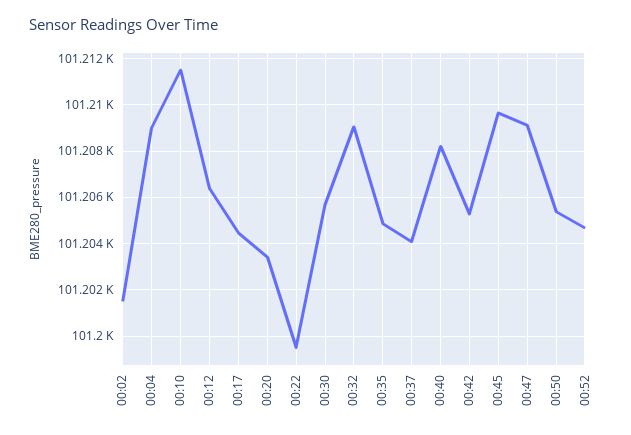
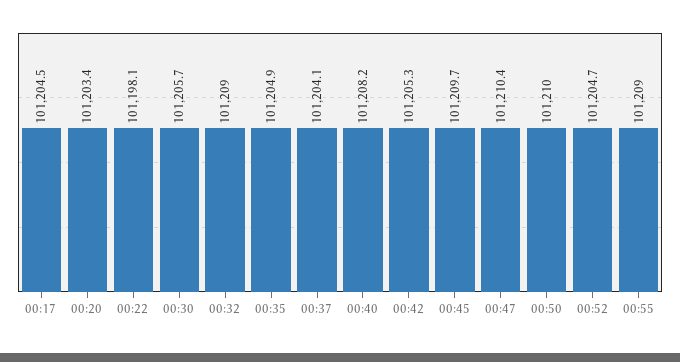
00:02: 101201.5 -> none
00:04: 101209 -> none
00:10: 101211.5 -> none
00:12: 101206.5 -> none
00:22: 101199.5 -> 101198.1
00:47: 101209 -> 101210.4
00:50: 101205.5 -> 101210
00:55: none -> 101209

